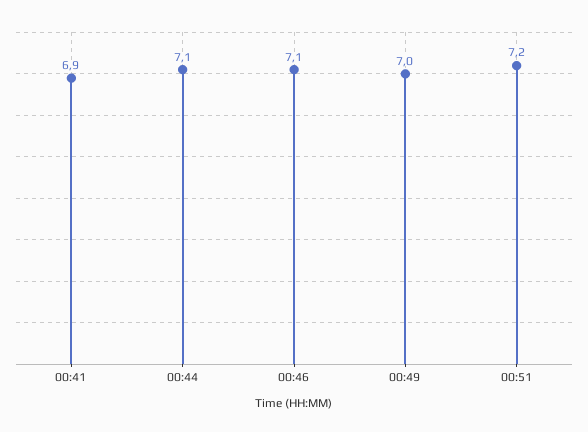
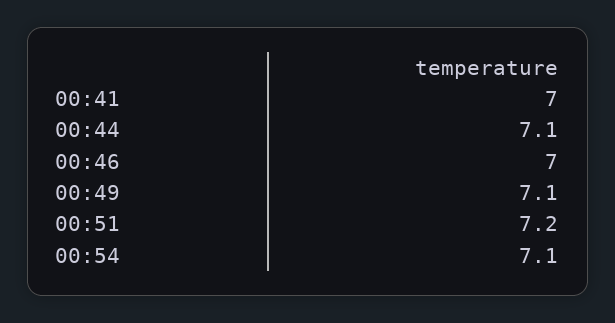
00:41: 6.9 -> 7
00:46: 7.1 -> 7
00:49: 7 -> 7.1
00:54: none -> 7.1

